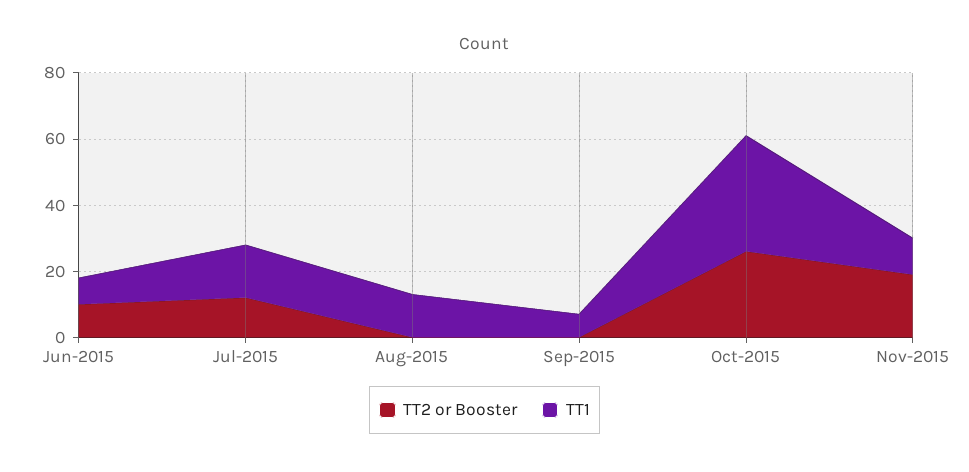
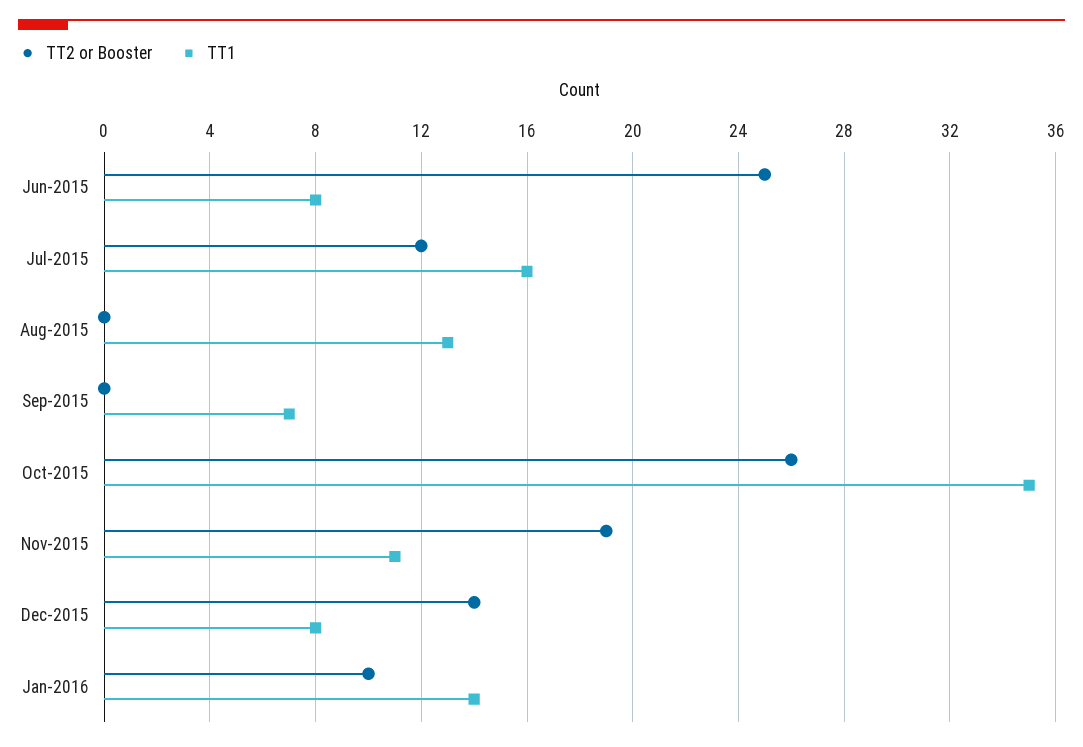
TT2 or Booster, Jun-2015: 10 -> 25
TT2 or Booster, Dec-2015: none -> 14
TT1, Dec-2015: none -> 8
TT2 or Booster, Jan-2016: none -> 10
TT1, Jan-2016: none -> 14

